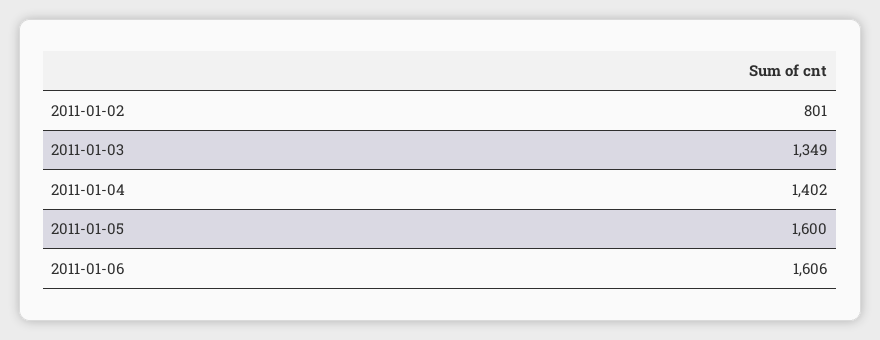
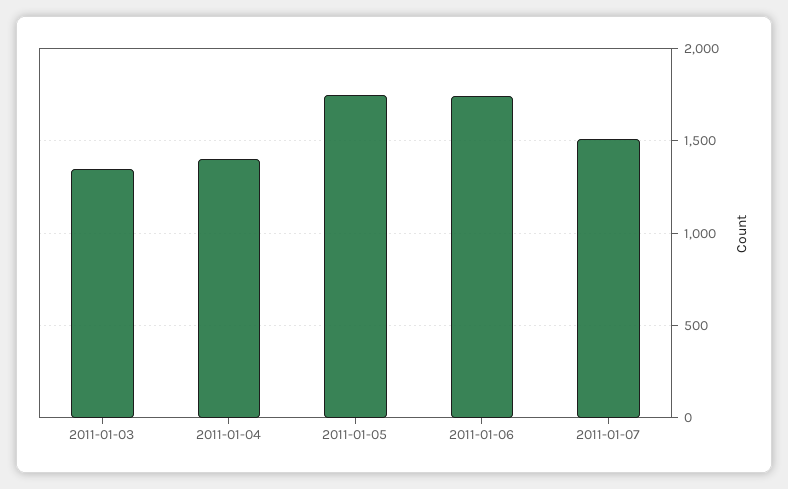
2011-01-02: 801 -> none
2011-01-05: 1600 -> 1750
2011-01-06: 1606 -> 1750
2011-01-07: none -> 1500

